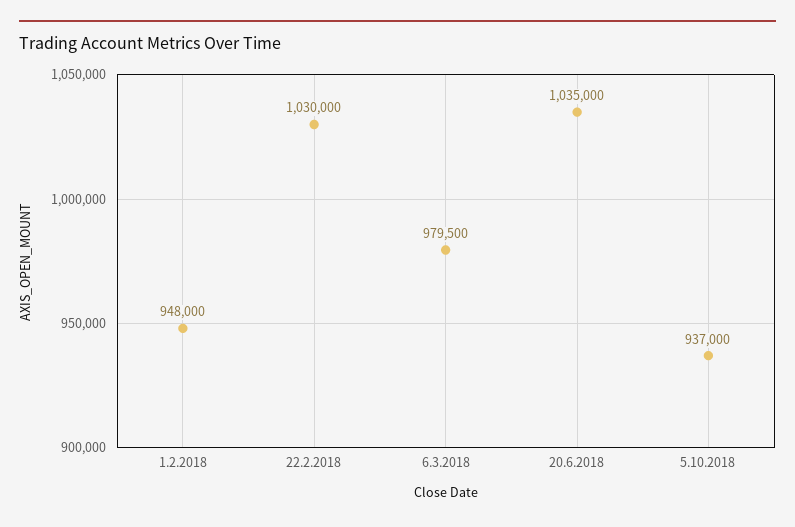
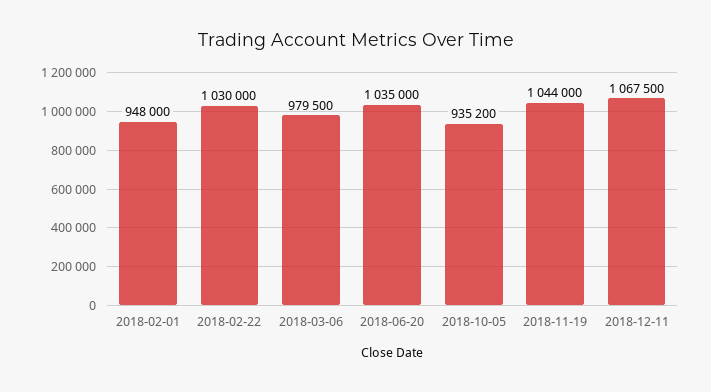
5.10.2018: 937000 -> 935200
2018-11-19: none -> 1044000
2018-12-11: none -> 1067500

